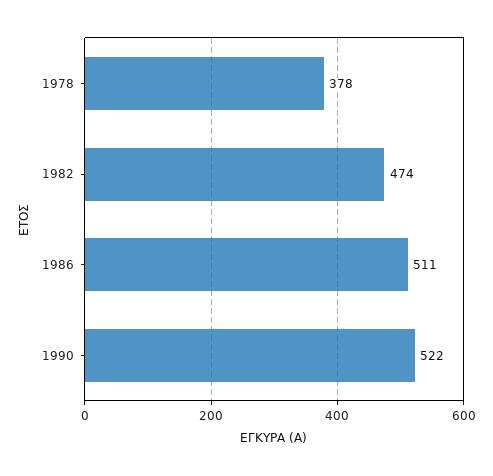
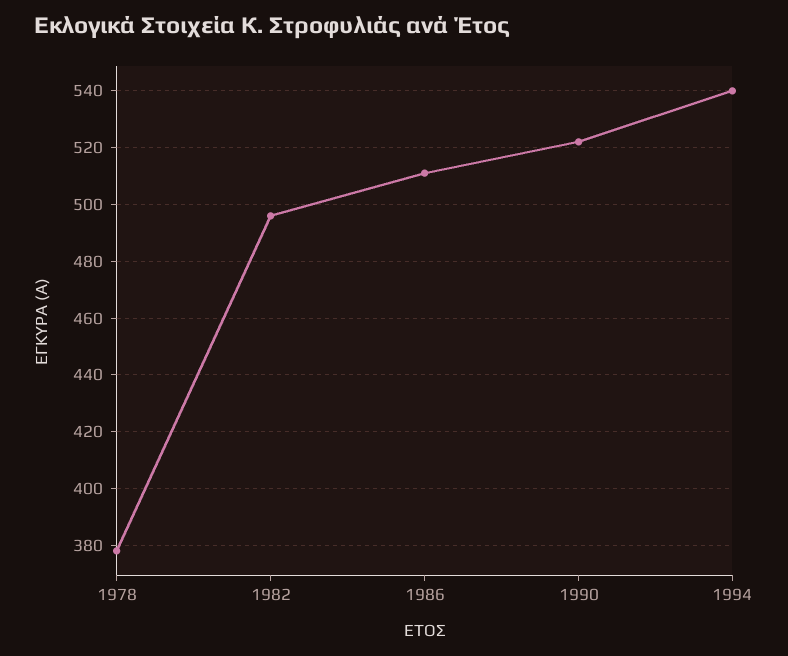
1982: 474 -> 495
1994: none -> 540

